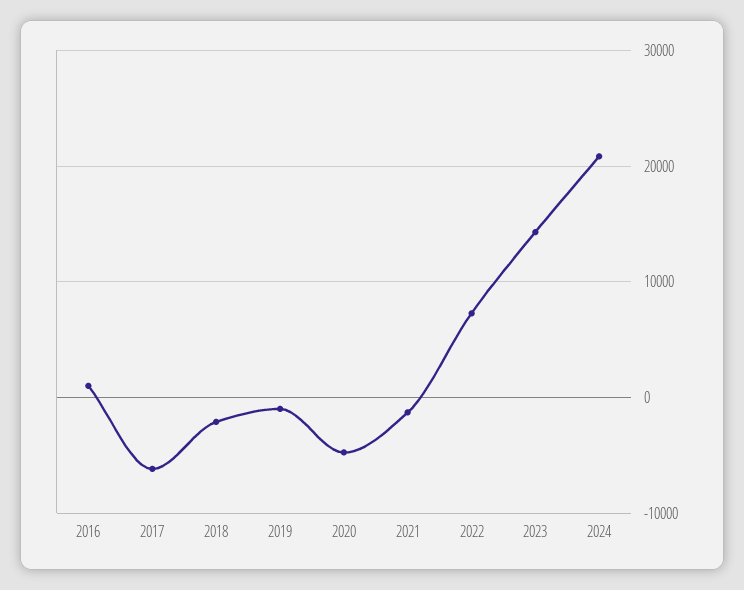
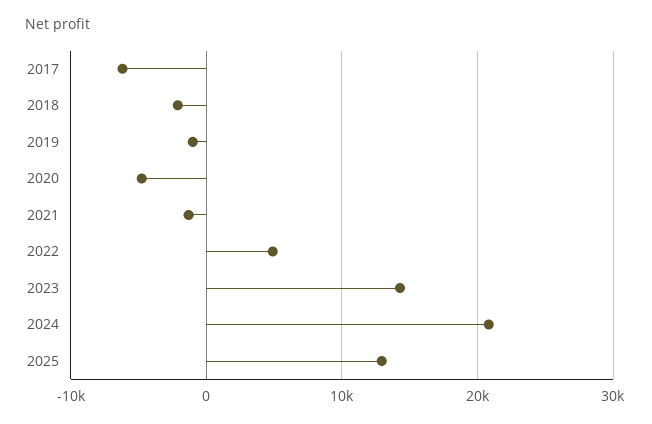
2016: 1000 -> none
2022: 7000 -> 5000
2025: none -> 13000

